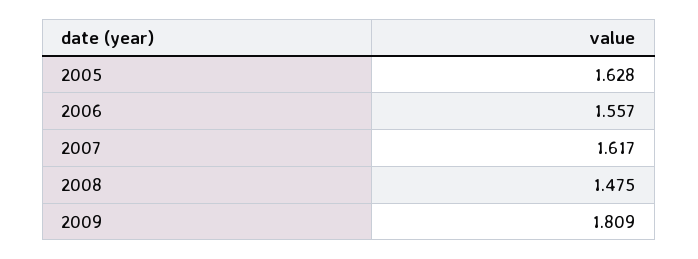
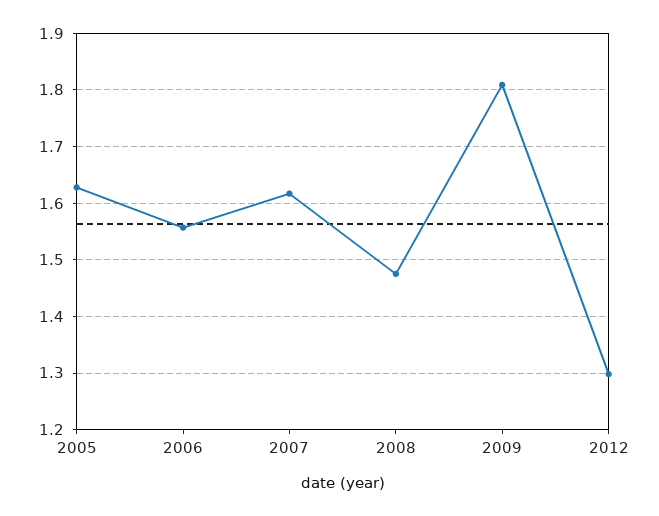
2012: none -> 1.3

